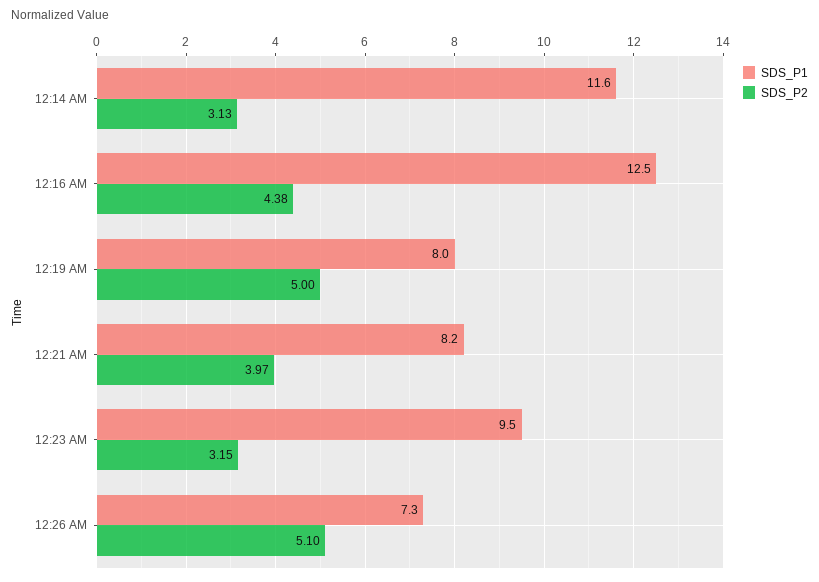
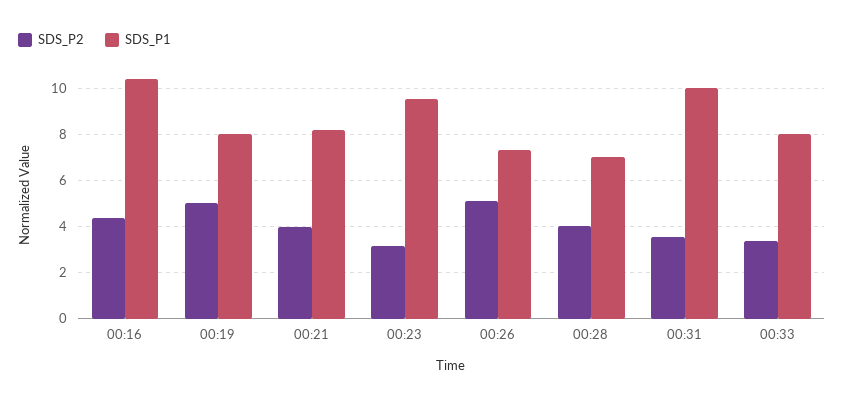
SDS_P1, 12:14 AM: 11.6 -> none
SDS_P2, 12:14 AM: 3.13 -> none
SDS_P1, 12:16 AM: 12.5 -> 10.5
SDS_P2, 00:28: none -> 4
SDS_P1, 00:28: none -> 7
SDS_P2, 00:31: none -> 3.5
SDS_P1, 00:31: none -> 10
SDS_P2, 00:33: none -> 3.5
SDS_P1, 00:33: none -> 8

